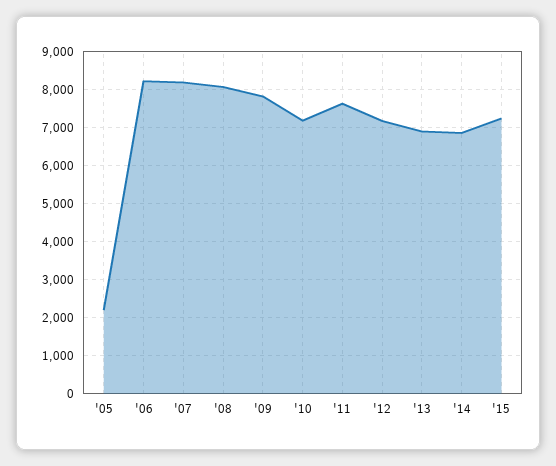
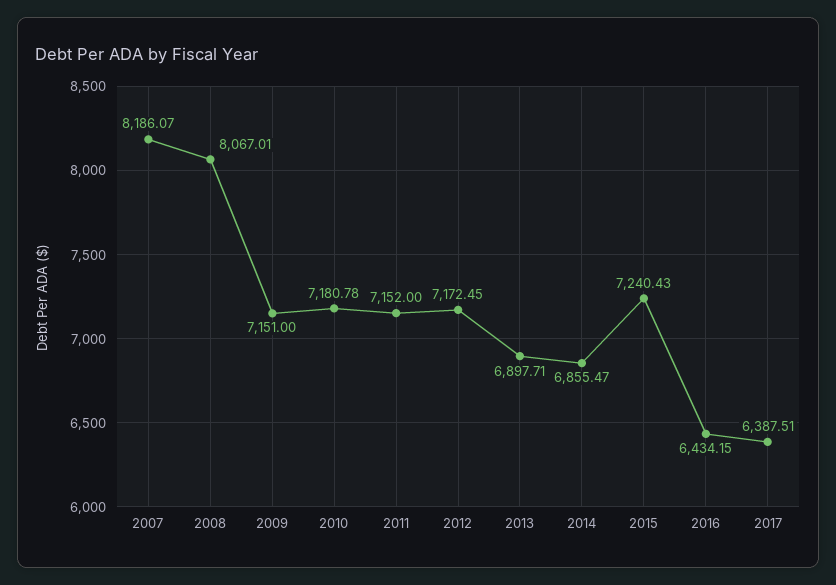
'05: 2200 -> none
'06: 8200 -> none
'09: 7800 -> 7151
'11: 7600 -> 7152
2016: none -> 6434.15
2017: none -> 6387.51

